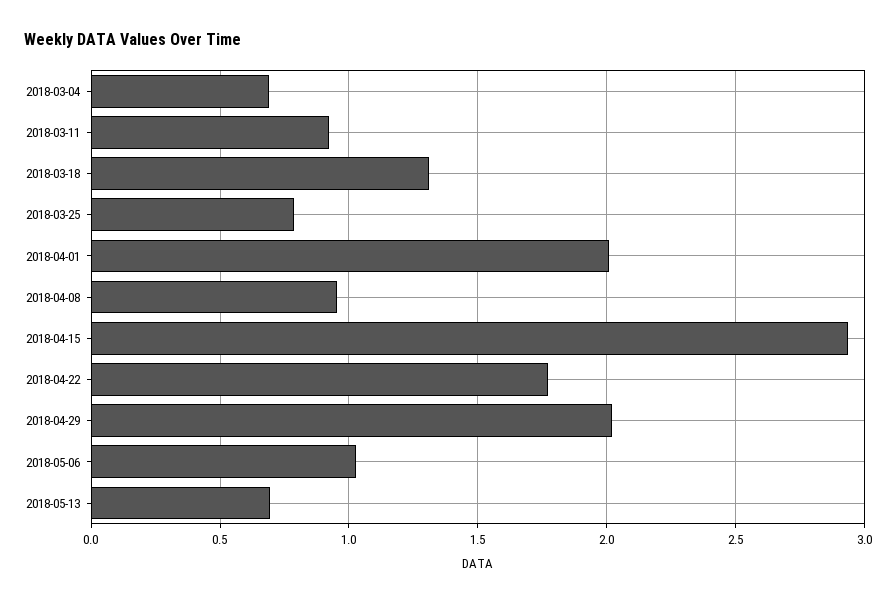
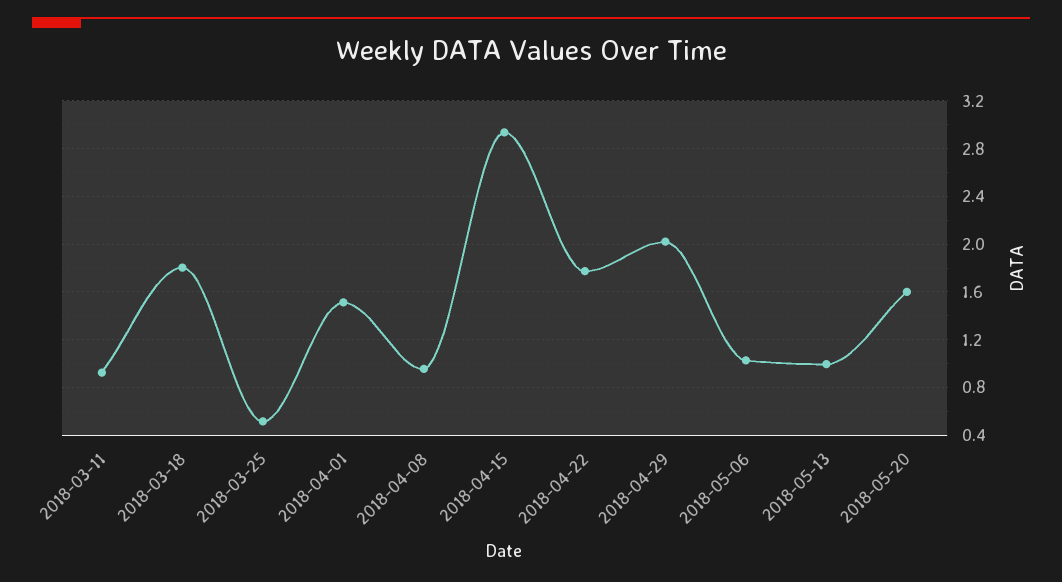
2018-03-04: 0.7 -> none
2018-03-18: 1.3 -> 1.8
2018-03-25: 0.8 -> 0.5
2018-04-01: 2 -> 1.5
2018-05-13: 0.7 -> 1
2018-05-20: none -> 1.6

